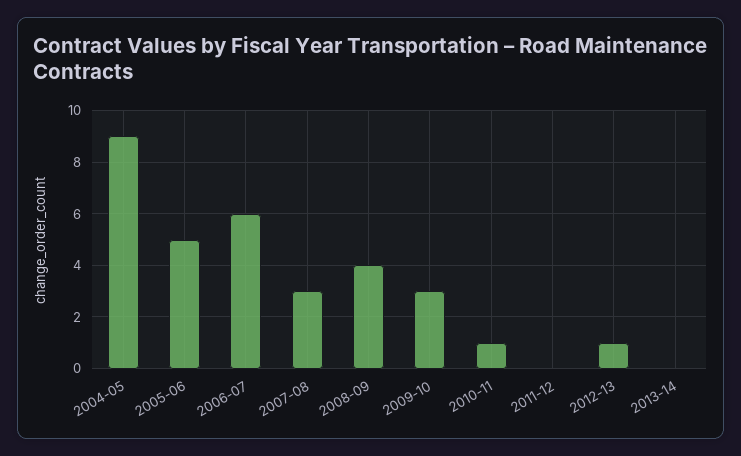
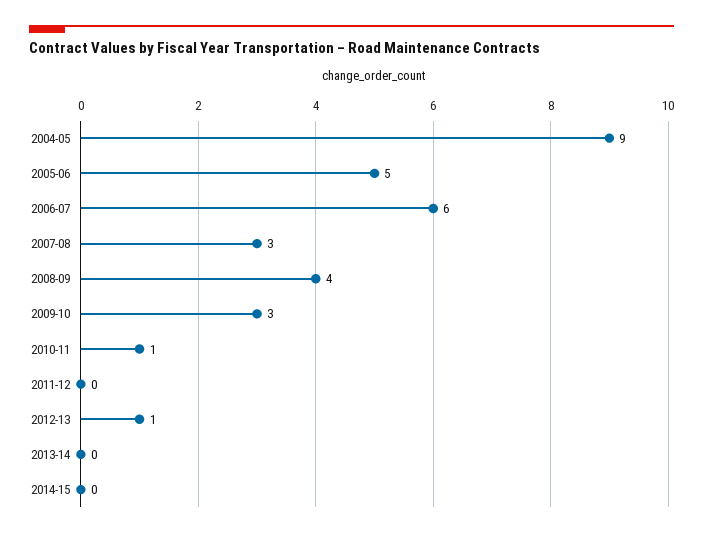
2014-15: none -> 0

